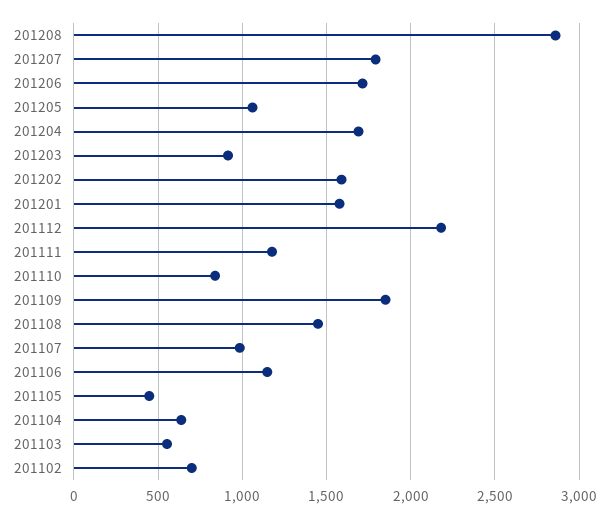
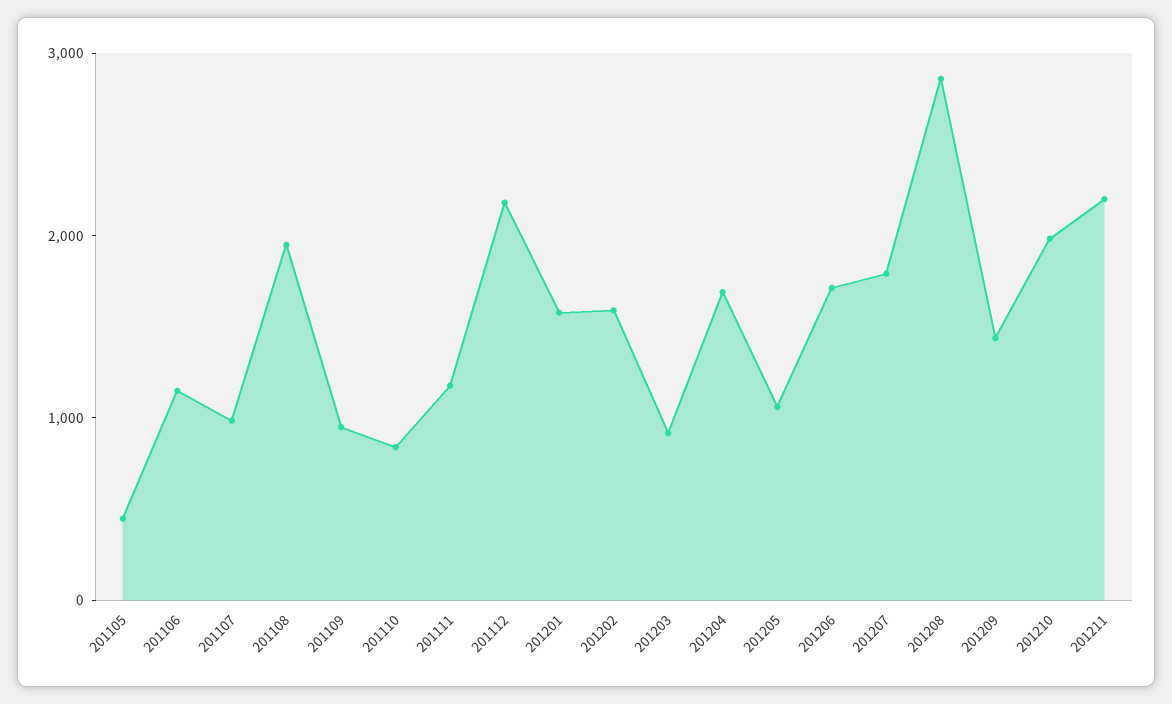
201109: 1850 -> 1000
201108: 1450 -> 2000
201104: 650 -> none
201103: 550 -> none
201102: 700 -> none
201209: none -> 1400
201210: none -> 2000
201211: none -> 2200

